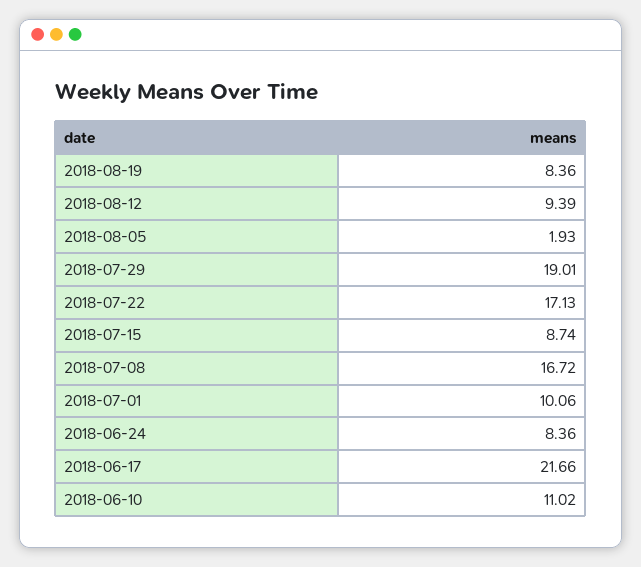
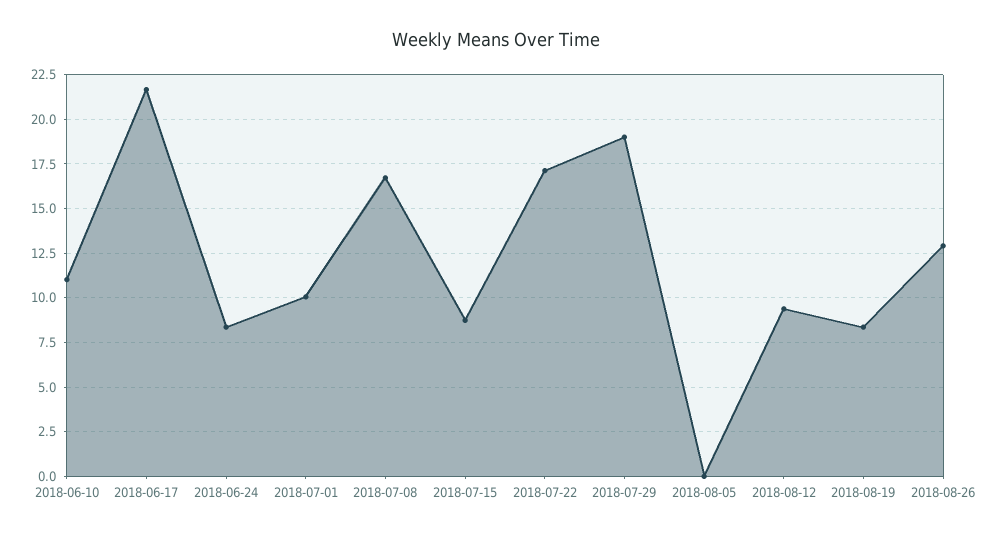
2018-08-05: 1.93 -> 0
2018-08-26: none -> 13

